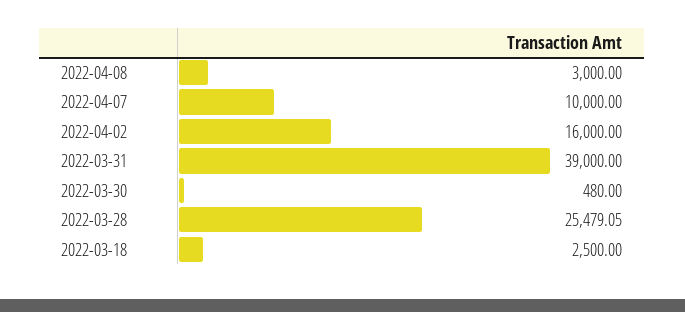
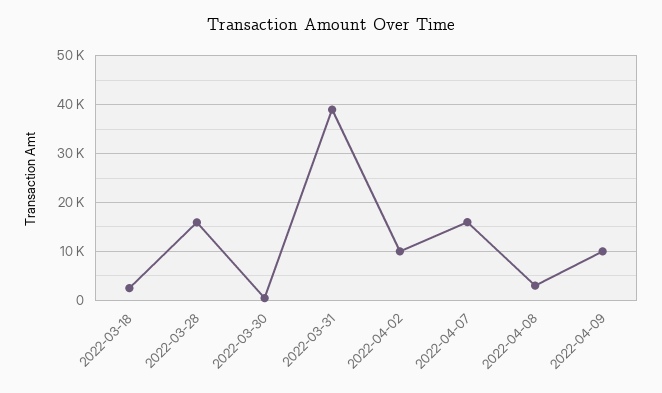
2022-04-07: 10000 -> 16000
2022-04-02: 16000 -> 10000
2022-03-28: 25479.05 -> 16000
2022-04-09: none -> 10000

